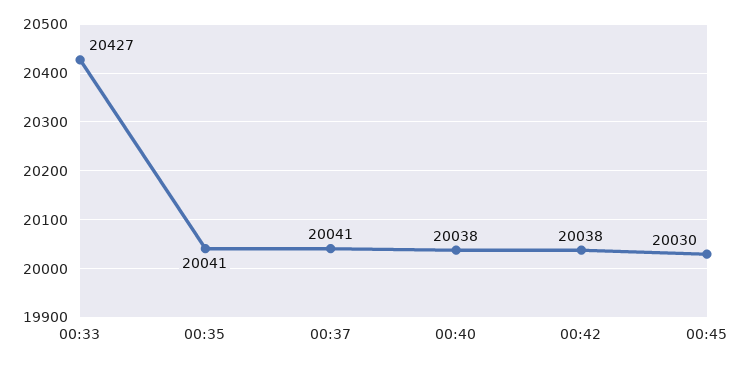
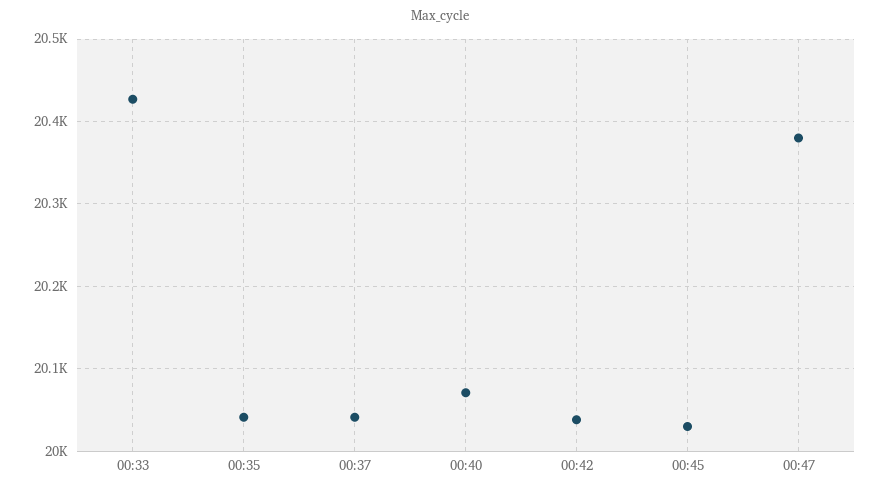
00:40: 20038 -> 20070
00:47: none -> 20380

